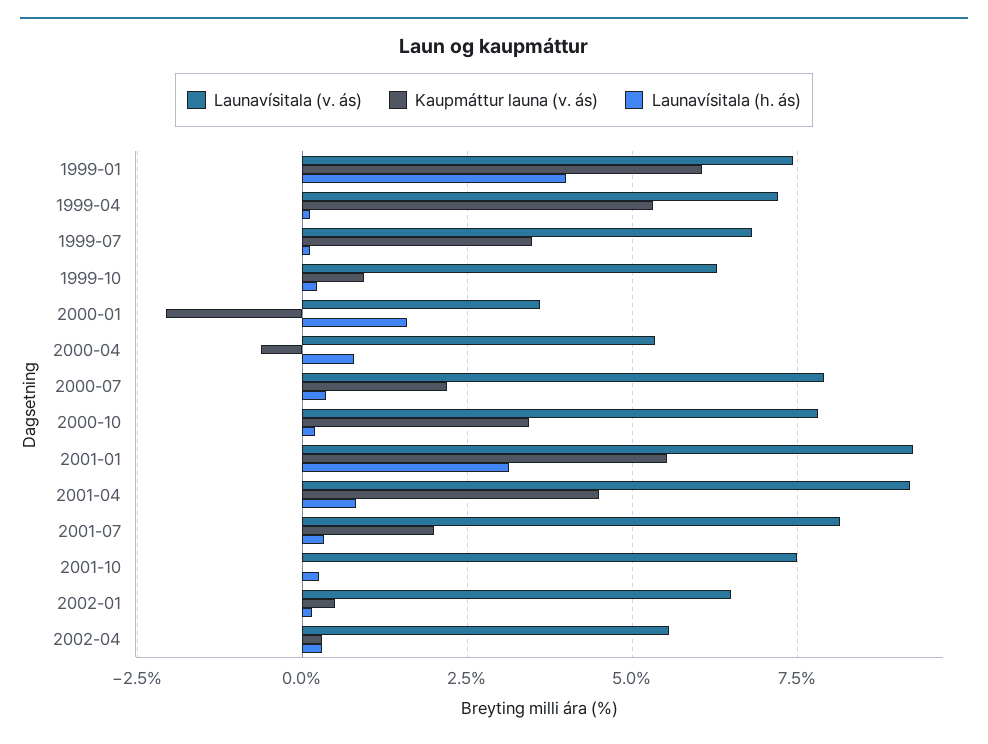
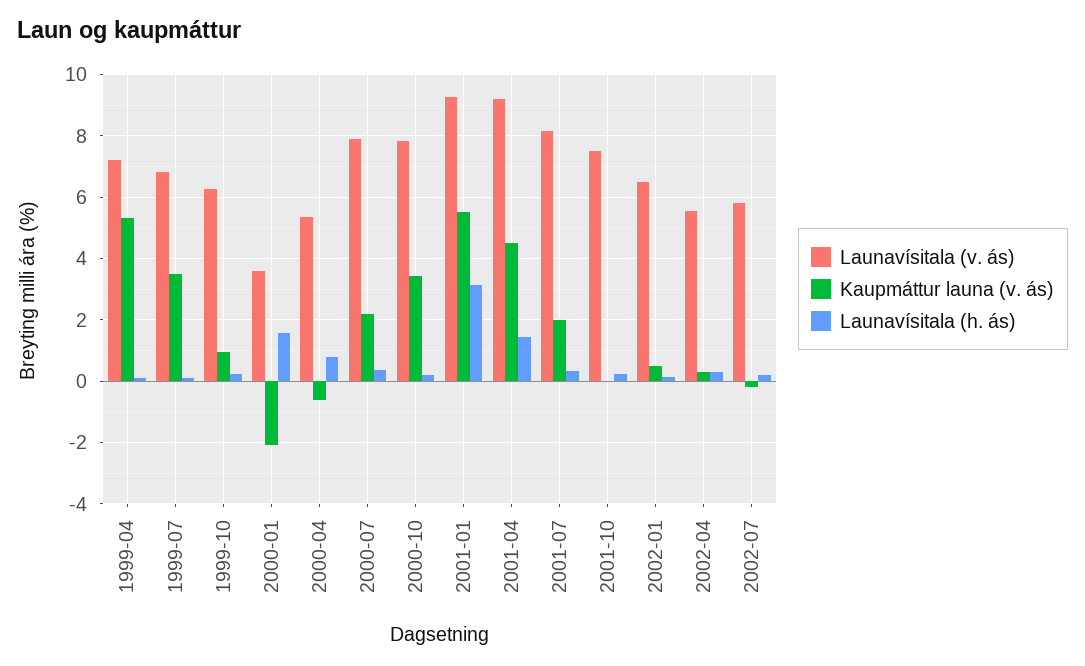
Launavísitala (v. ás), 1999-01: 7.5 -> none
Kaupmáttur launa (v. ás), 1999-01: 6 -> none
Launavísitala (h. ás), 1999-01: 4 -> none
Launavísitala (h. ás), 2001-04: 0.75 -> 1.4
Launavísitala (v. ás), 2002-07: none -> 5.8
Kaupmáttur launa (v. ás), 2002-07: none -> -0.2
Launavísitala (h. ás), 2002-07: none -> 0.2

